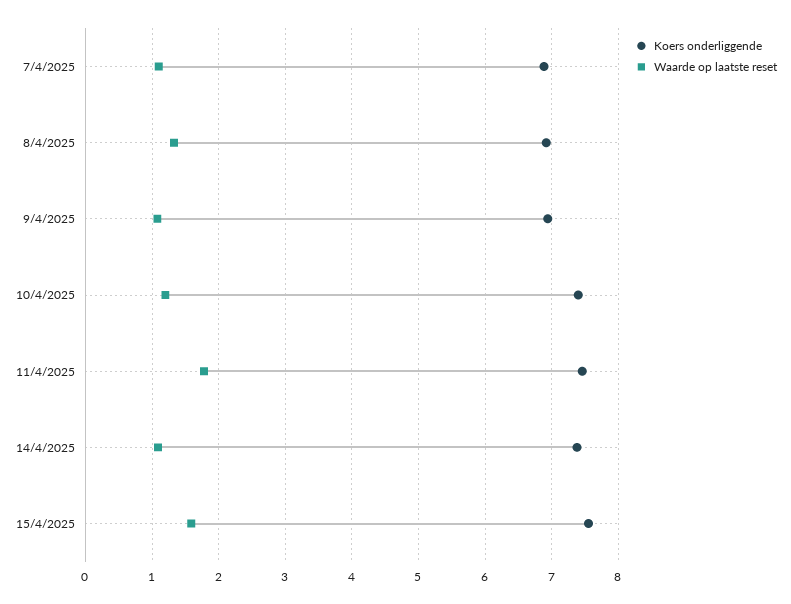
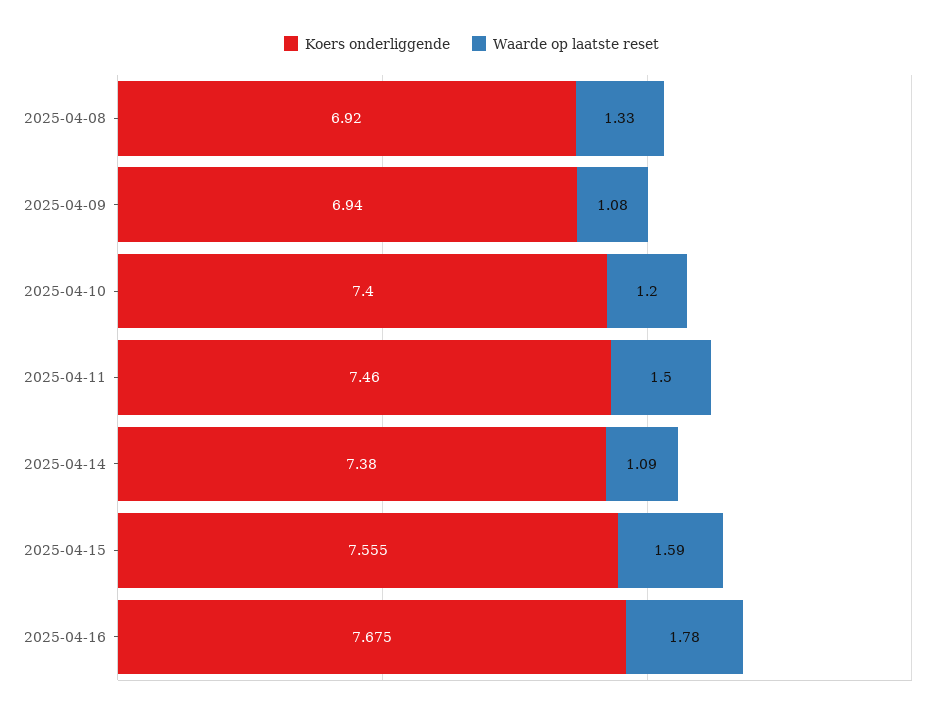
Koers onderliggende, 7/4/2025: 6.9 -> none
Waarde op laatste reset, 7/4/2025: 1.1 -> none
Waarde op laatste reset, 11/4/2025: 1.8 -> 1.5
Koers onderliggende, 2025-04-16: none -> 7.675
Waarde op laatste reset, 2025-04-16: none -> 1.78

